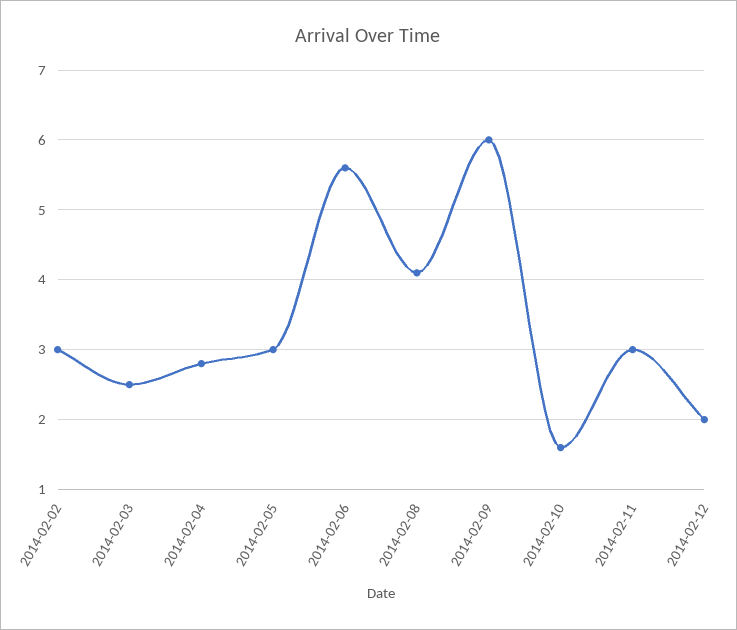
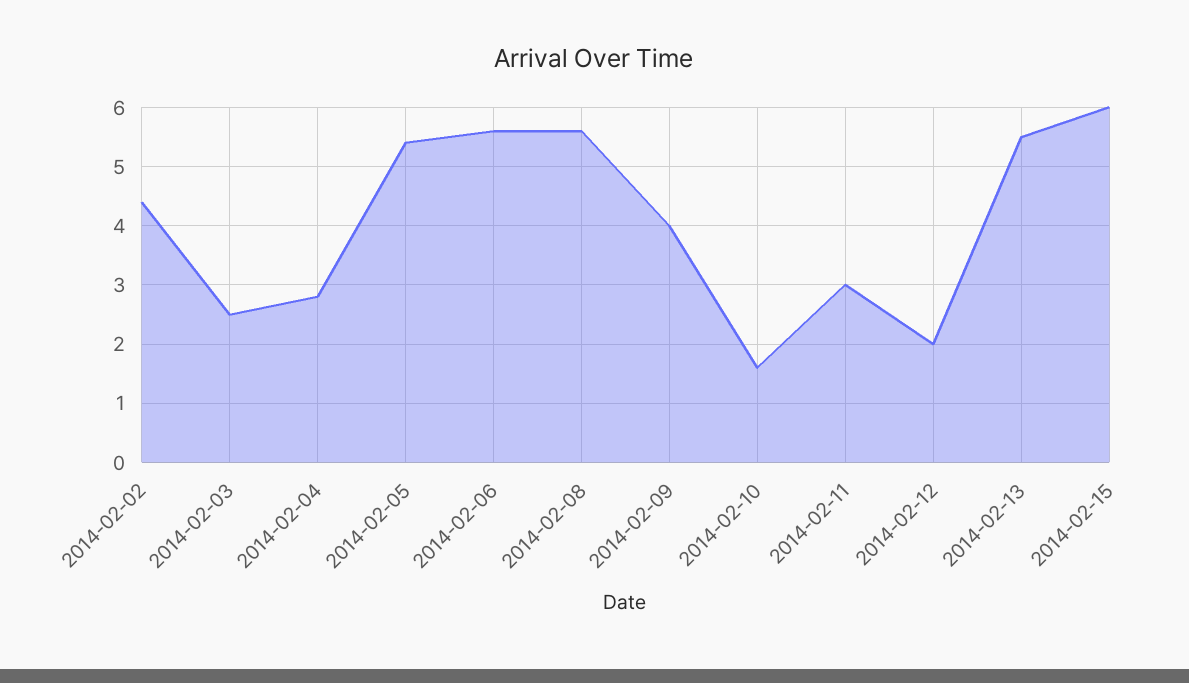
2014-02-02: 3 -> 4.5
2014-02-05: 3 -> 5.5
2014-02-08: 4.1 -> 5.5
2014-02-09: 6 -> 4
2014-02-13: none -> 5.5
2014-02-15: none -> 6

